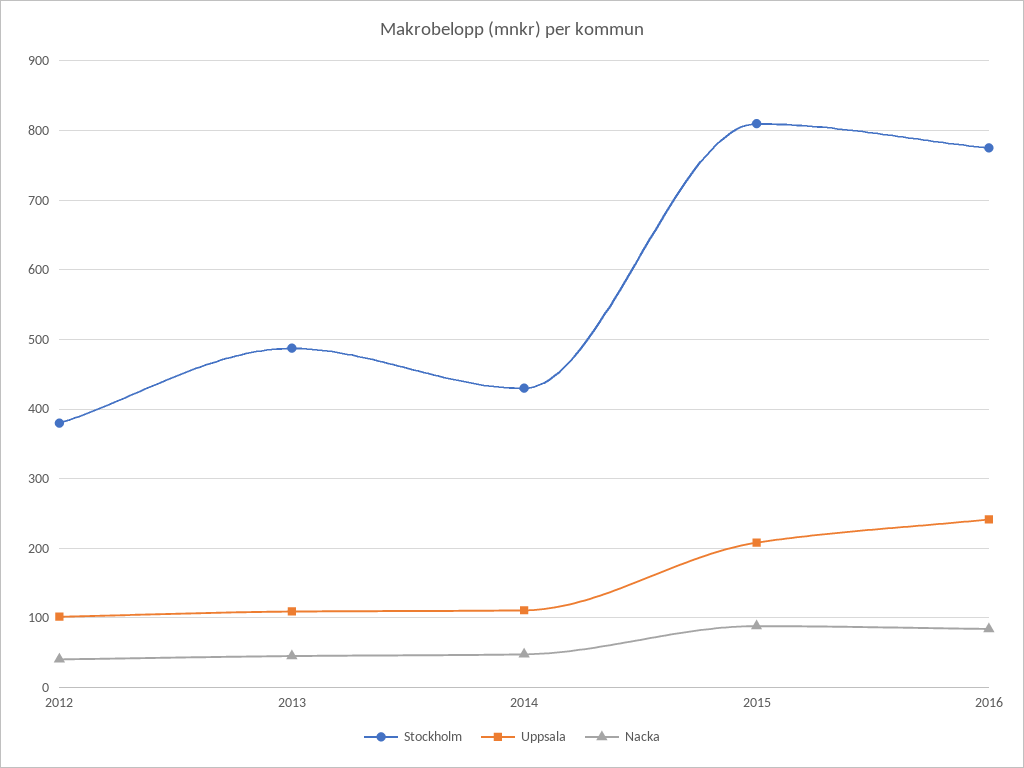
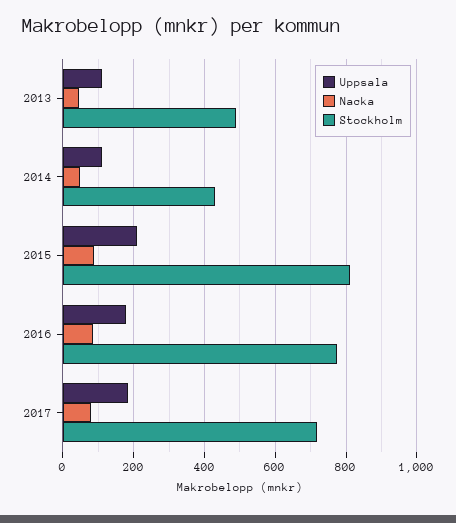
Stockholm, 2012: 380 -> none
Uppsala, 2012: 100 -> none
Nacka, 2012: 40 -> none
Uppsala, 2016: 240 -> 180
Uppsala, 2017: none -> 180
Nacka, 2017: none -> 80
Stockholm, 2017: none -> 720

